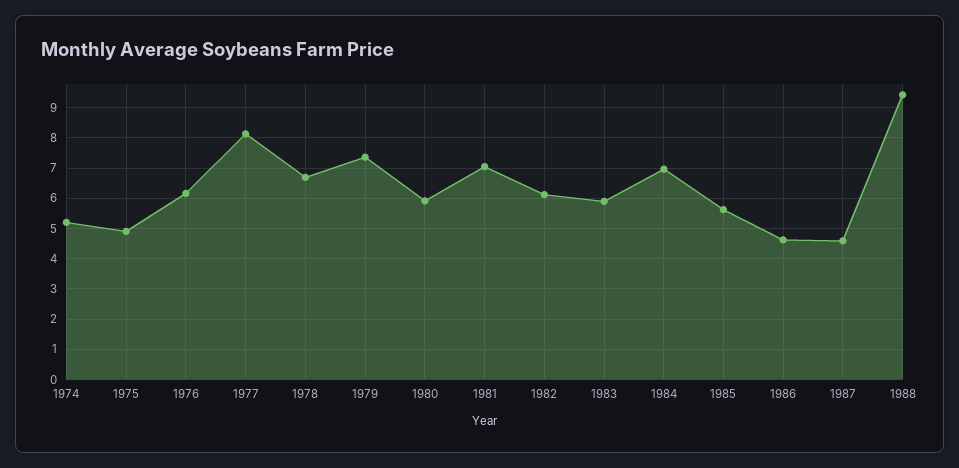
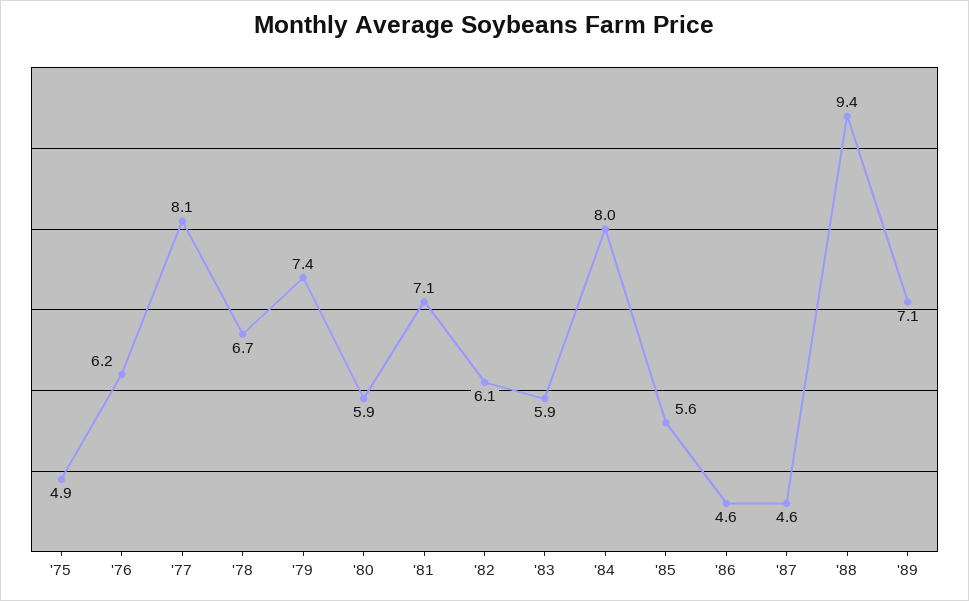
1974: 5.2 -> none
1984: 7 -> 8
'89: none -> 7.1

